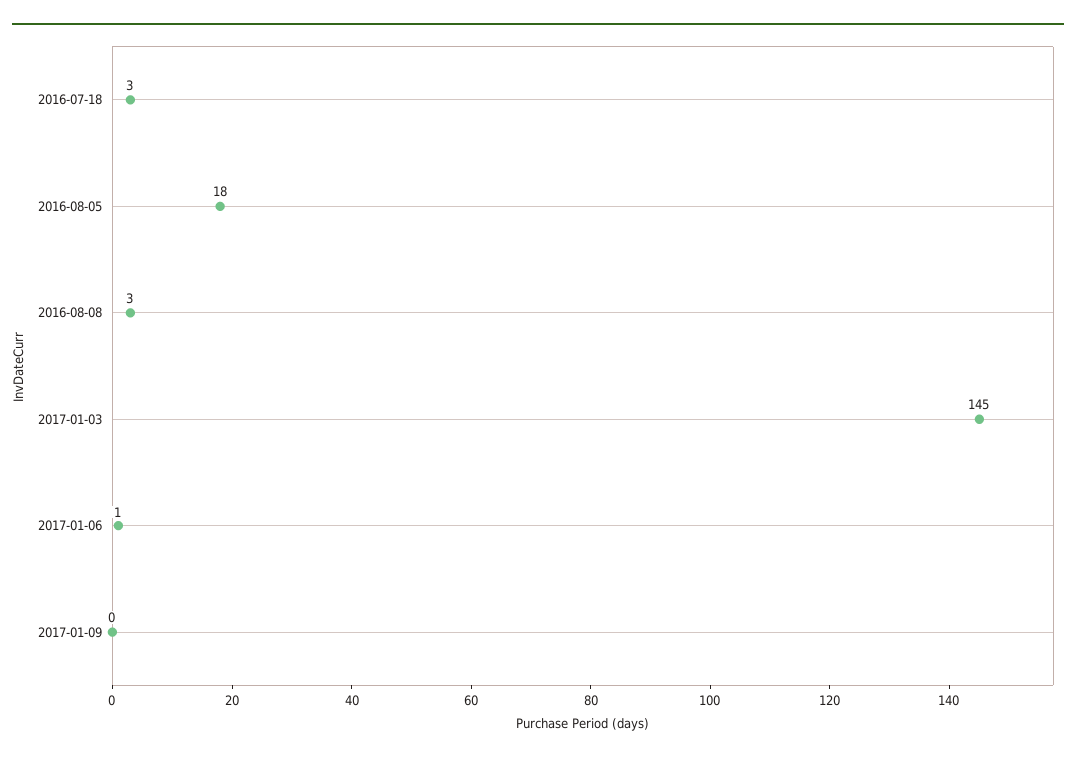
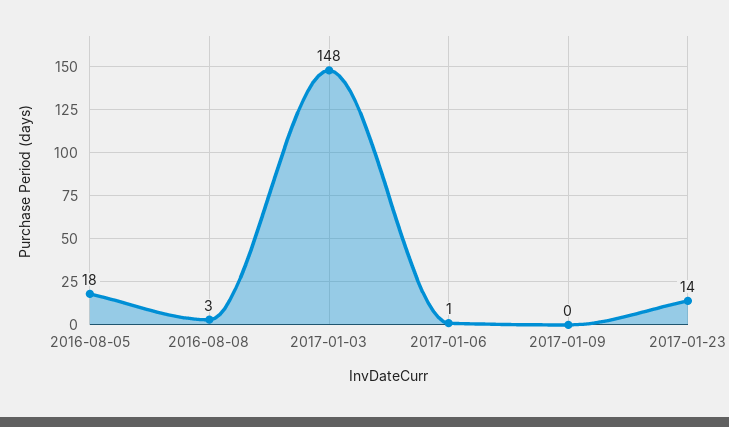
2016-07-18: 3 -> none
2017-01-03: 145 -> 148
2017-01-23: none -> 14

